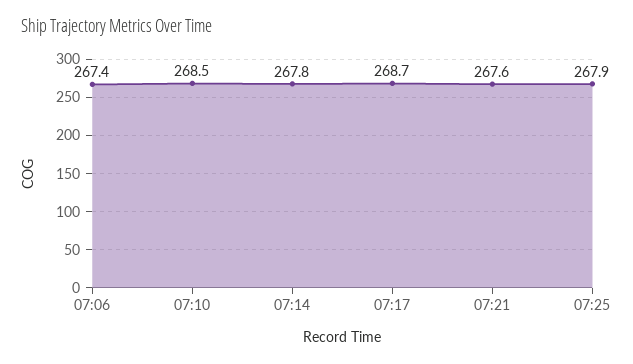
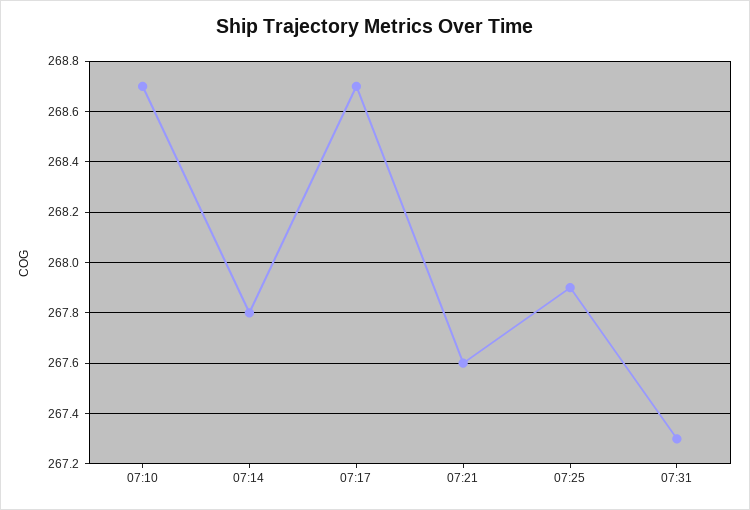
07:06: 267.4 -> none
07:10: 268.5 -> 268.7
07:31: none -> 267.3

